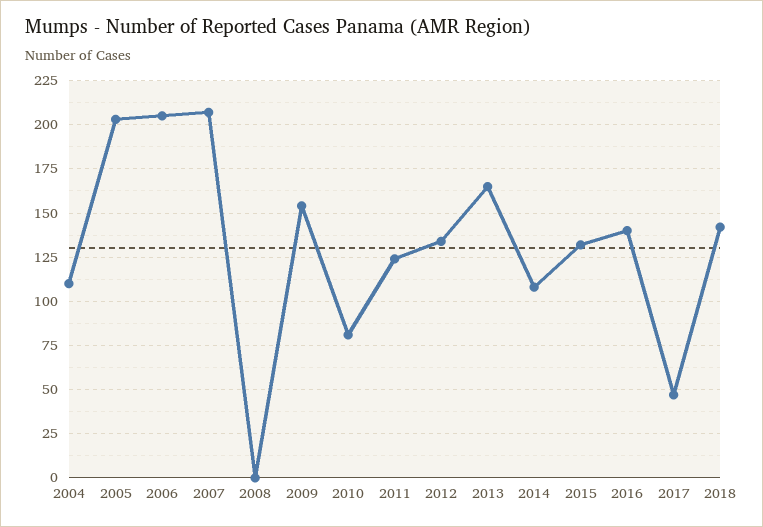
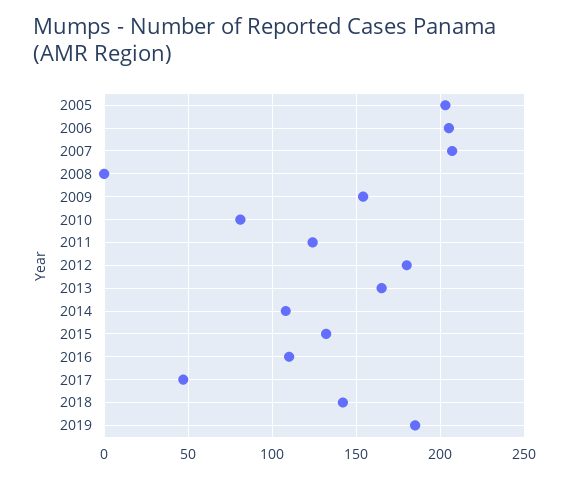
2004: 110 -> none
2012: 135 -> 180
2016: 140 -> 110
2019: none -> 185

